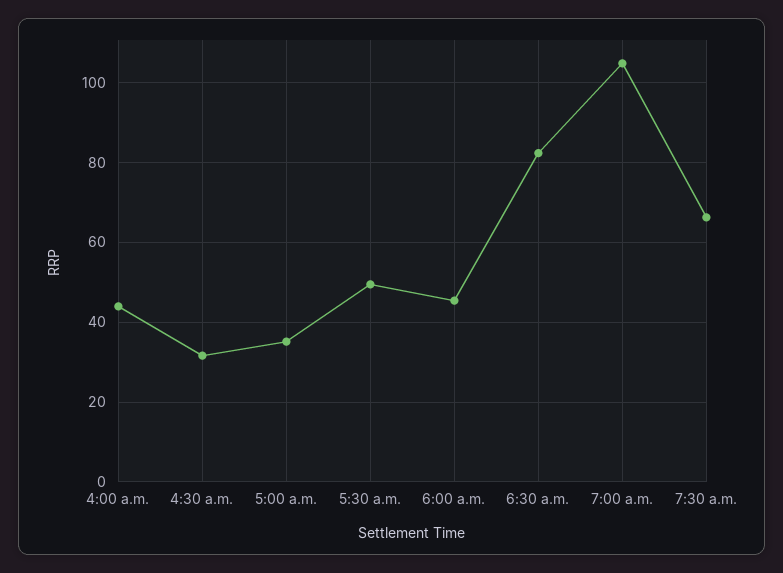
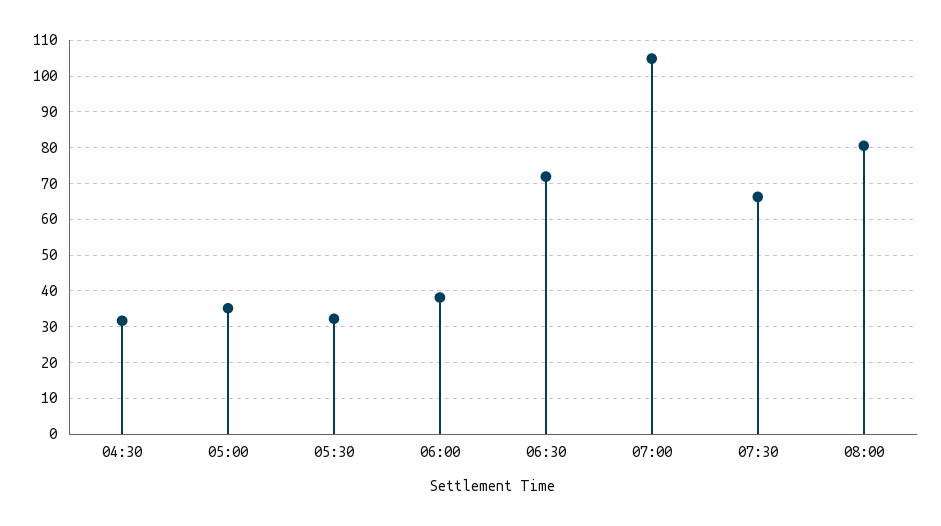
4:00 a.m.: 44 -> none
5:30 a.m.: 50 -> 32
6:00 a.m.: 46 -> 38
6:30 a.m.: 82 -> 72
08:00: none -> 80

